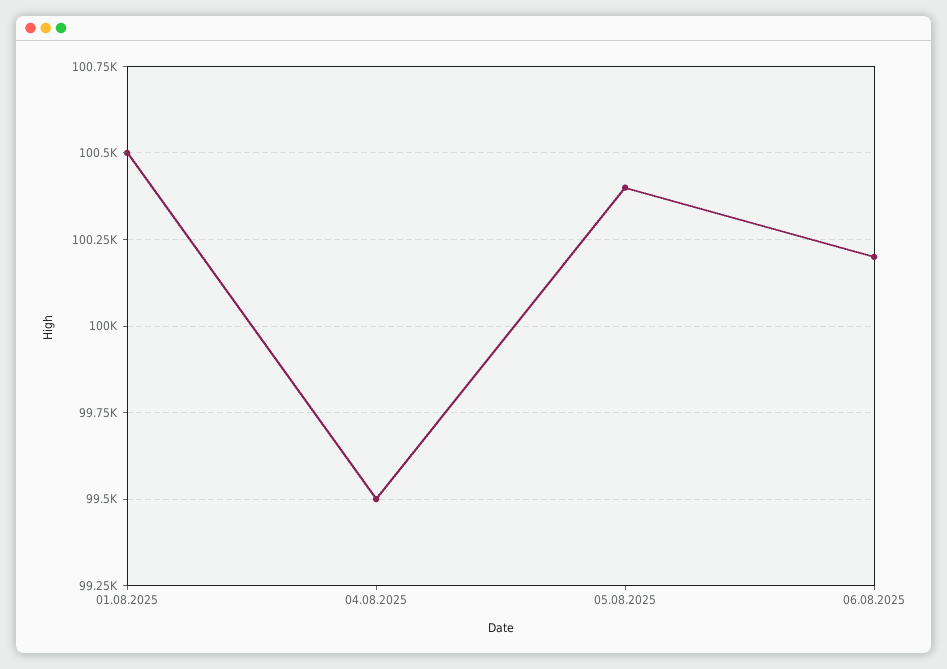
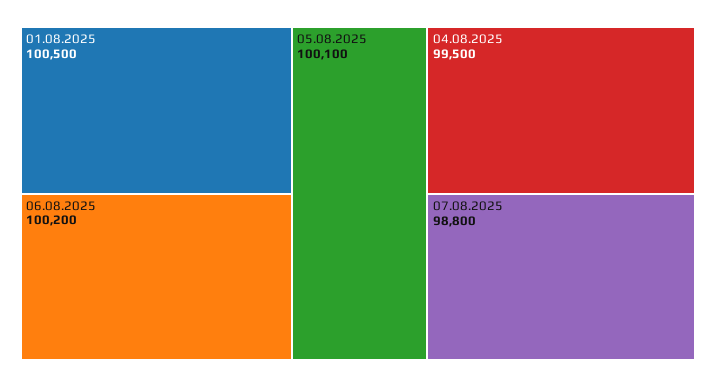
05.08.2025: 100400 -> 100100
07.08.2025: none -> 98800

